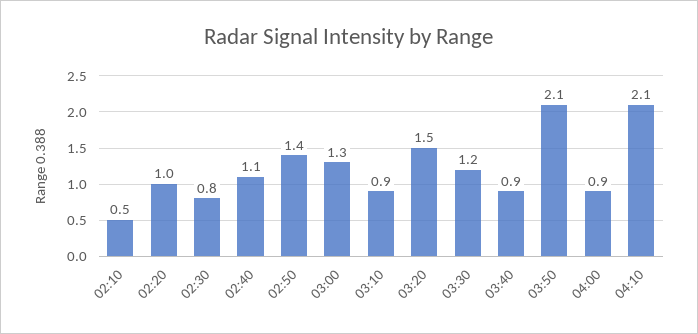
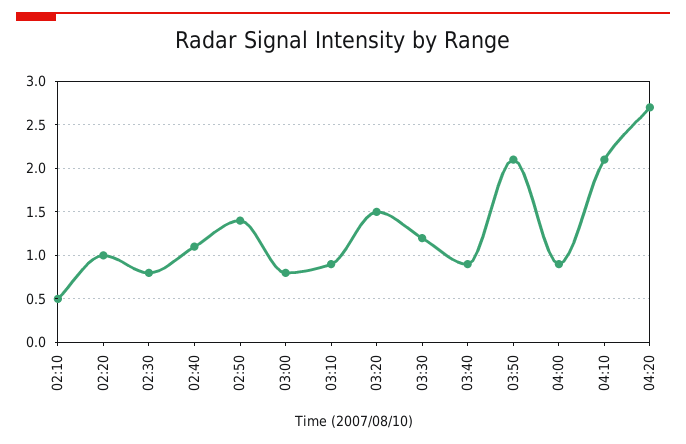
03:00: 1.3 -> 0.8
04:20: none -> 2.7

